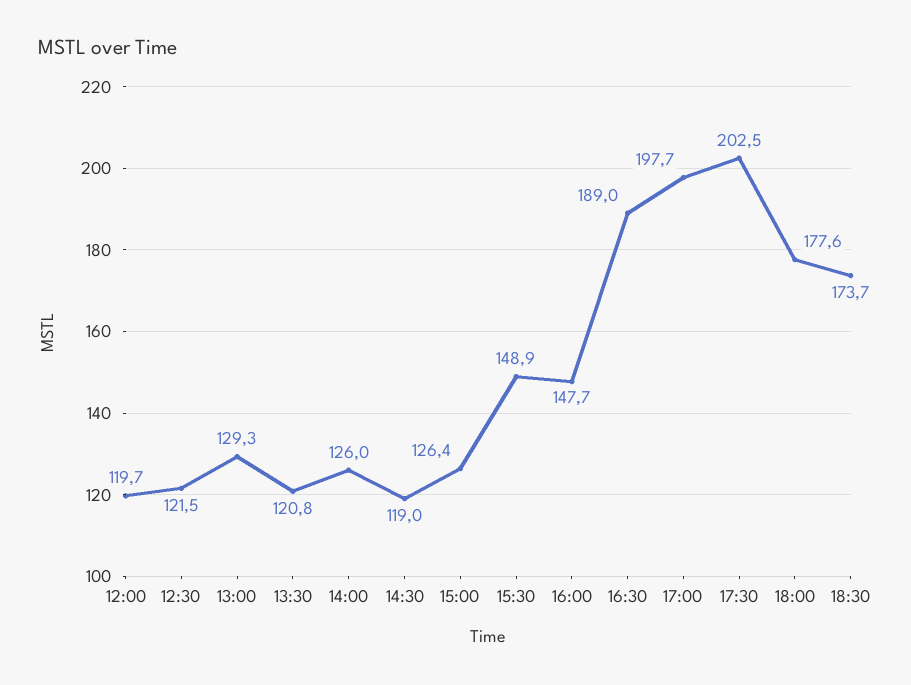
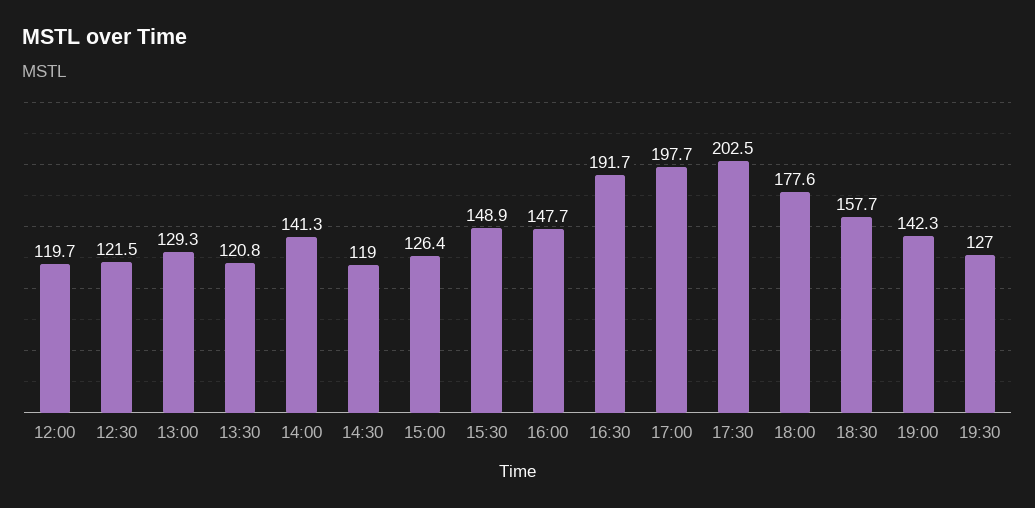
14:00: 126 -> 141.3
16:30: 189 -> 191.7
18:30: 173.7 -> 157.7
19:00: none -> 142.3
19:30: none -> 127

